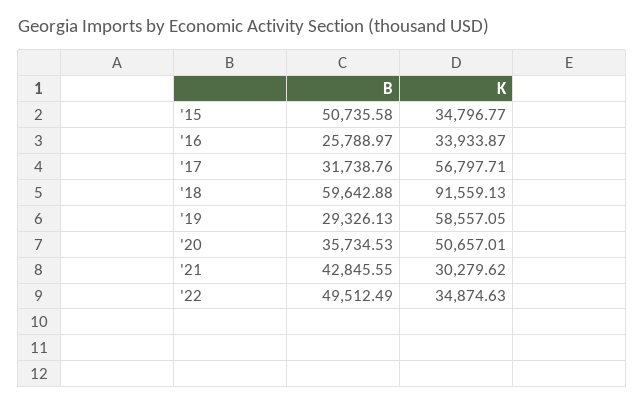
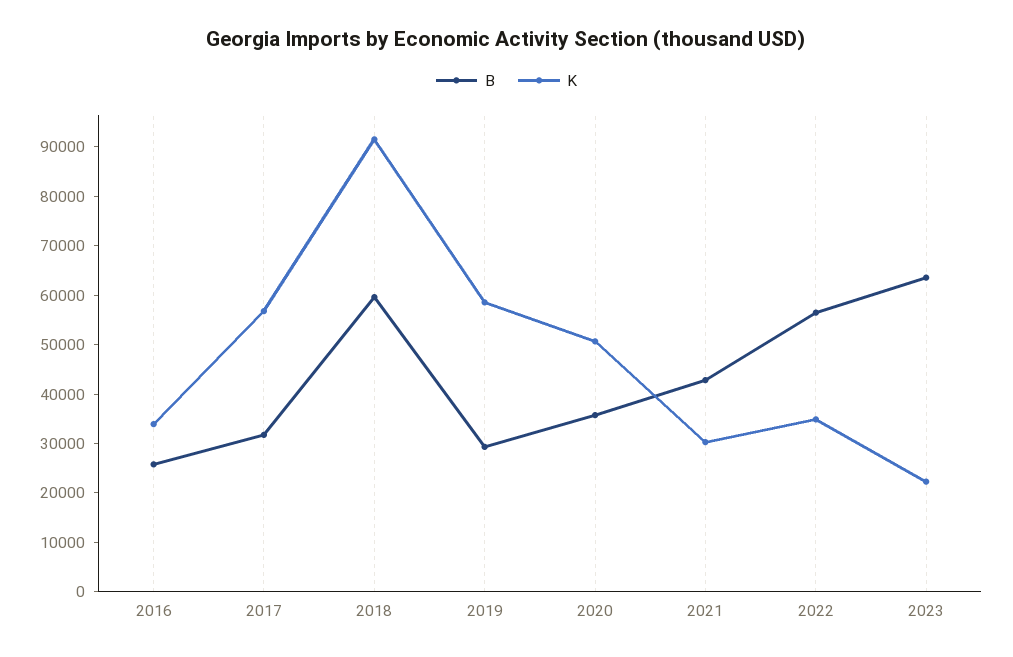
B, '15: 50735.58 -> none
K, '15: 34796.77 -> none
B, '22: 49512.49 -> 56000
B, 2023: none -> 64000
K, 2023: none -> 22000

